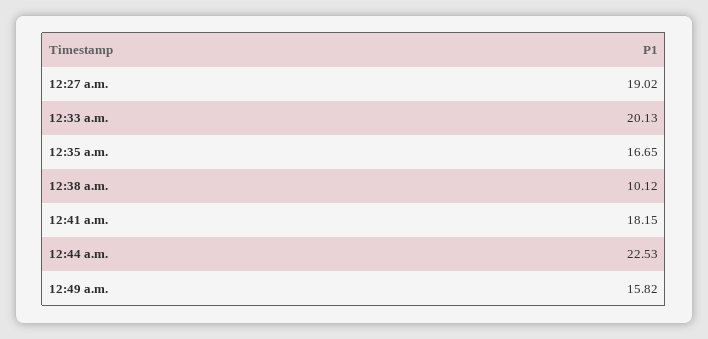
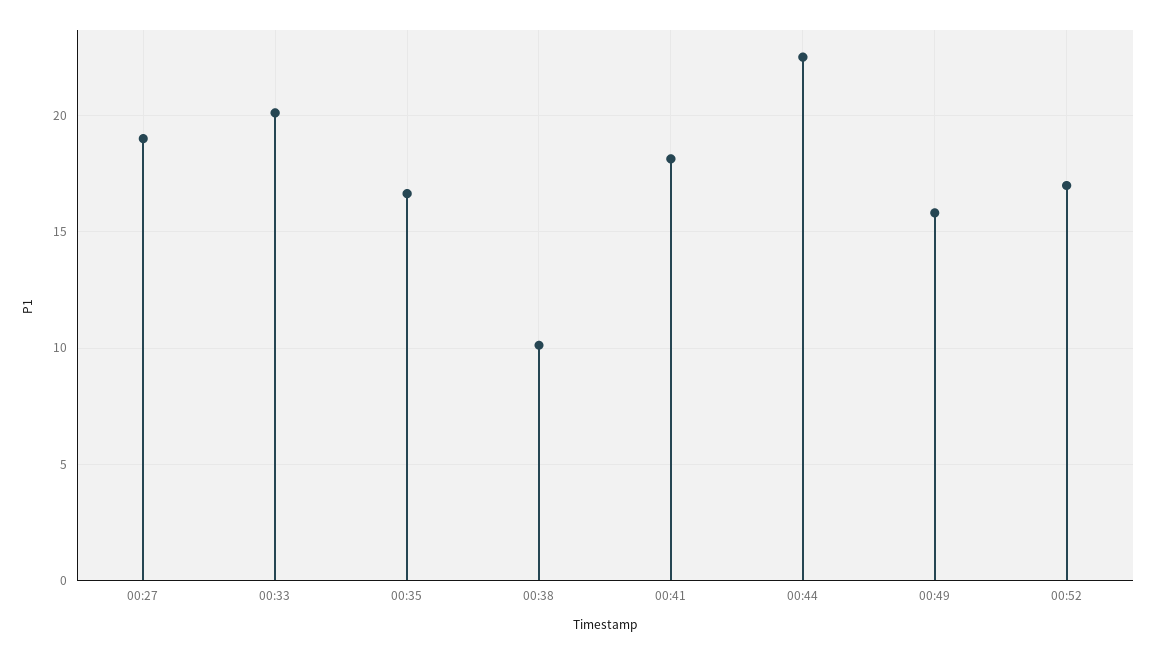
00:52: none -> 17

